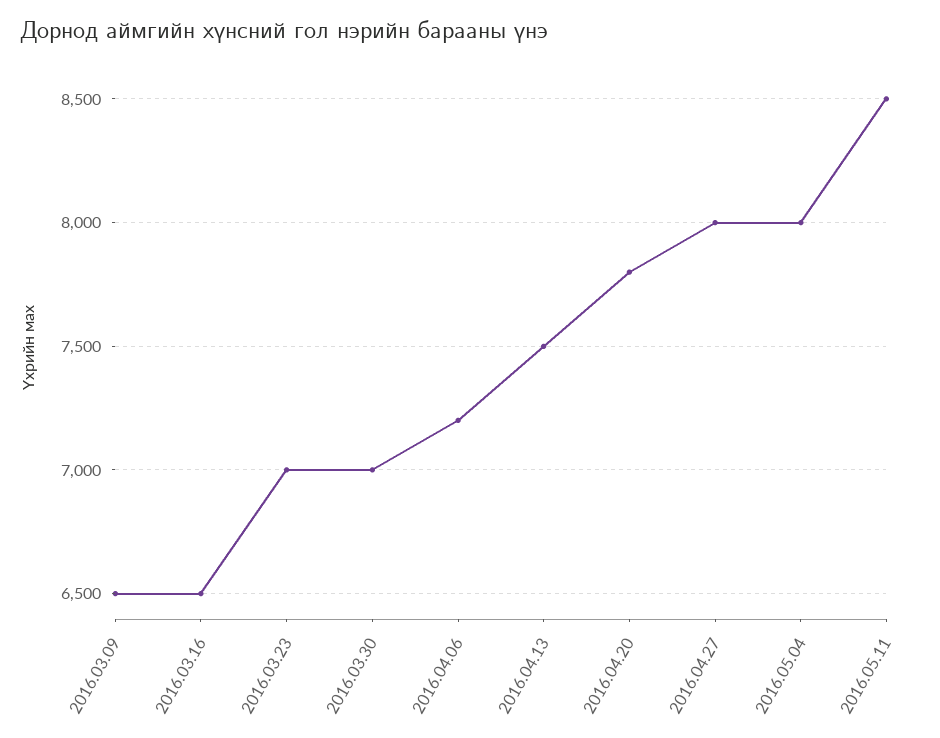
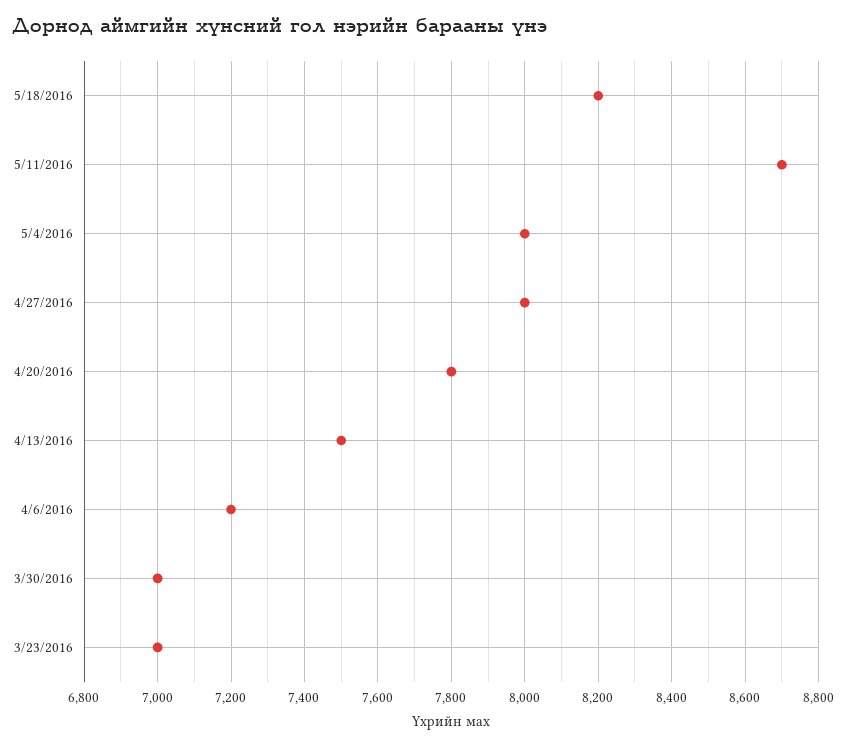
2016.03.09: 6500 -> none
2016.03.16: 6500 -> none
2016.05.11: 8500 -> 8700
5/18/2016: none -> 8200

